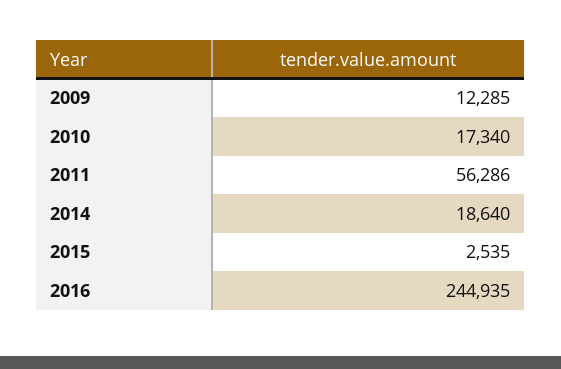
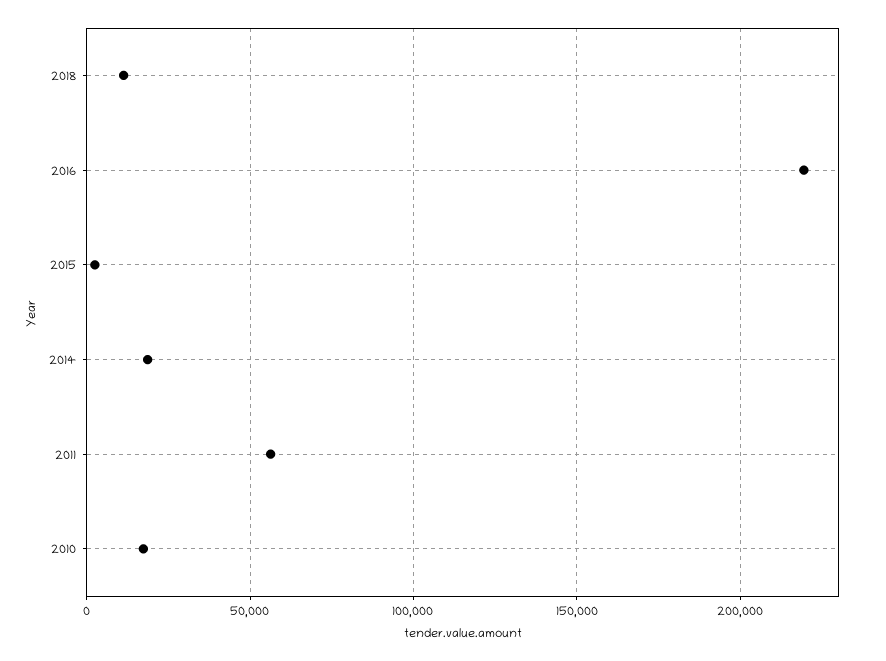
2009: 12285 -> none
2016: 244935 -> 220000
2018: none -> 10000

